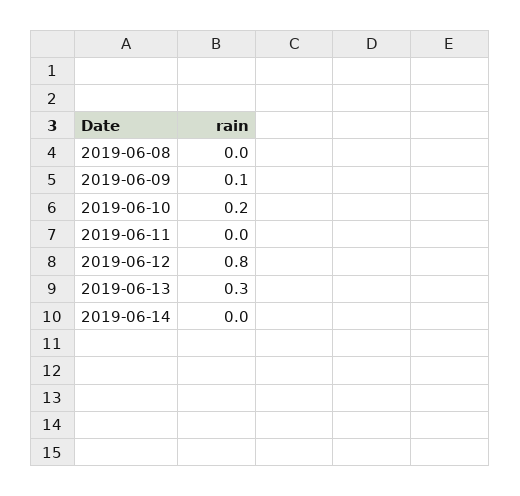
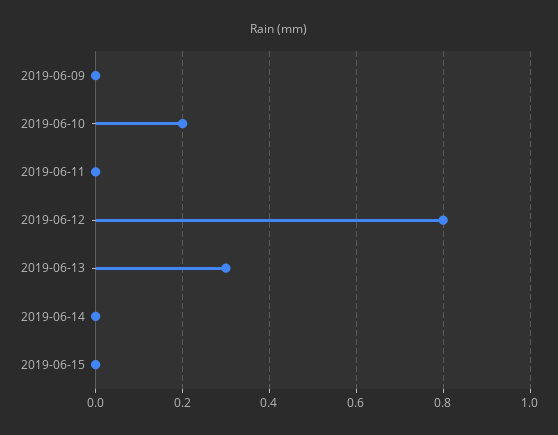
2019-06-08: 0 -> none
2019-06-09: 0.1 -> 0
2019-06-15: none -> 0

